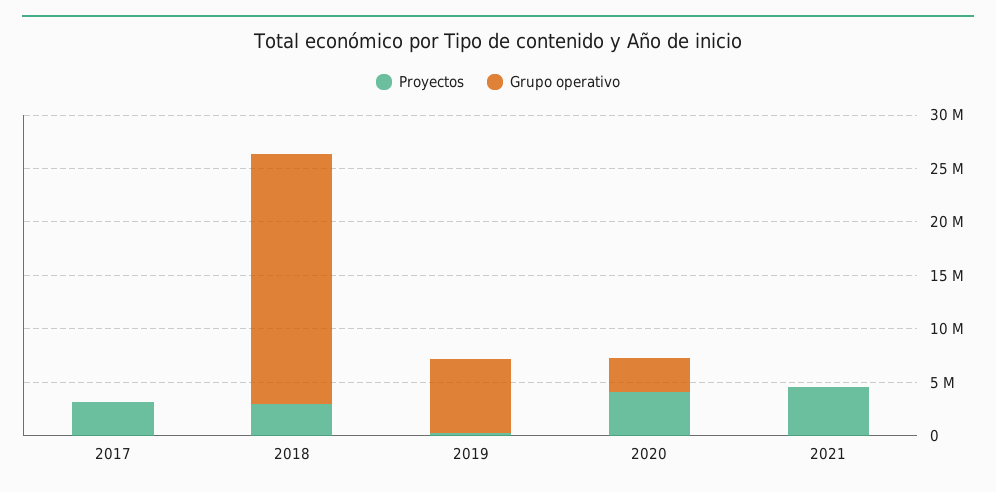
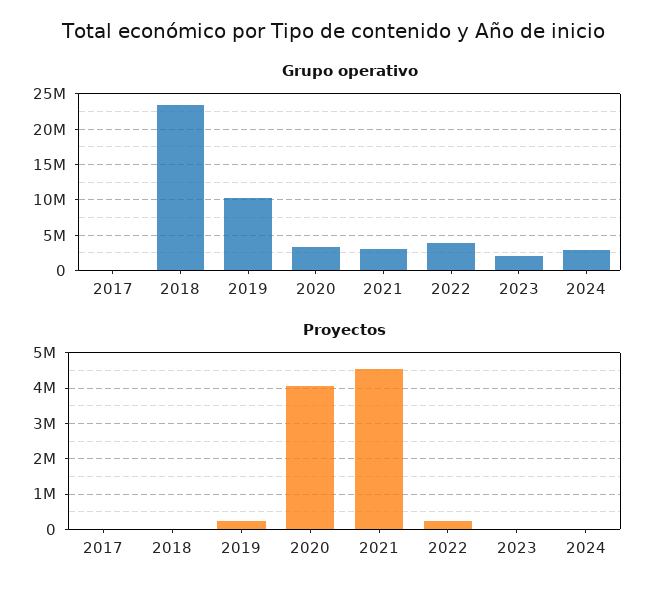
Proyectos, 2017: 3000000 -> 0
Proyectos, 2018: 3000000 -> 0
Grupo operativo, 2019: 7000000 -> 10000000
Grupo operativo, 2021: 0 -> 3000000
Grupo operativo, 2022: none -> 4000000
Grupo operativo, 2023: none -> 2000000
Grupo operativo, 2024: none -> 3000000
Proyectos, 2022: none -> 200000
Proyectos, 2023: none -> 0
Proyectos, 2024: none -> 0

